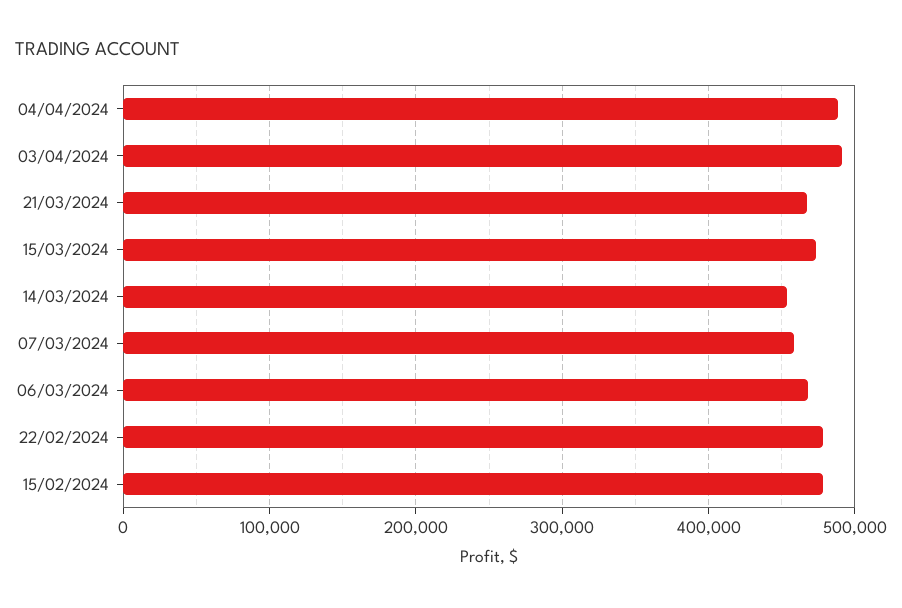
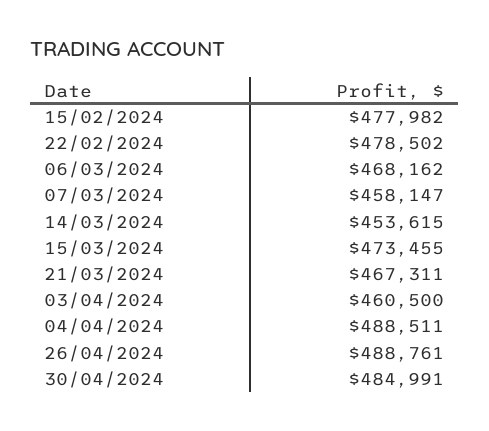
03/04/2024: 490000 -> 460500
26/04/2024: none -> 488761
30/04/2024: none -> 484991

